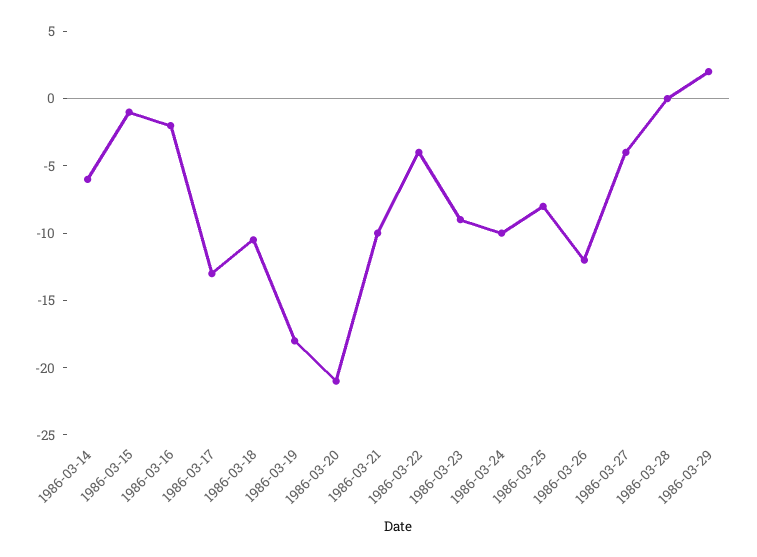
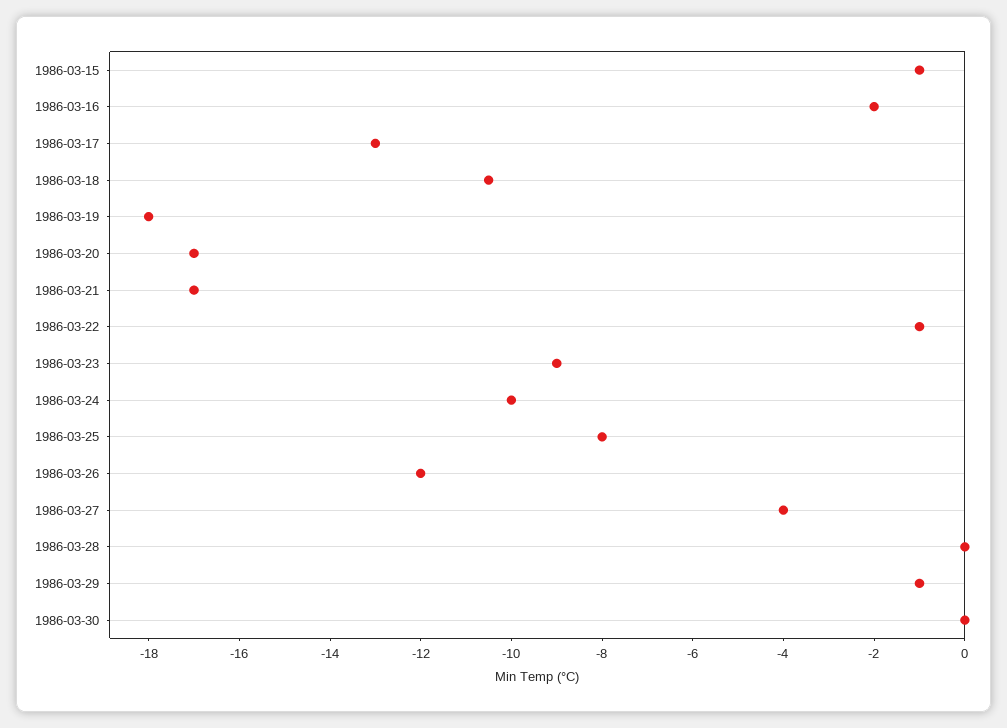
1986-03-14: -6 -> none
1986-03-20: -21 -> -17
1986-03-21: -10 -> -17
1986-03-22: -4 -> -1
1986-03-29: 2 -> -1
1986-03-30: none -> 0

